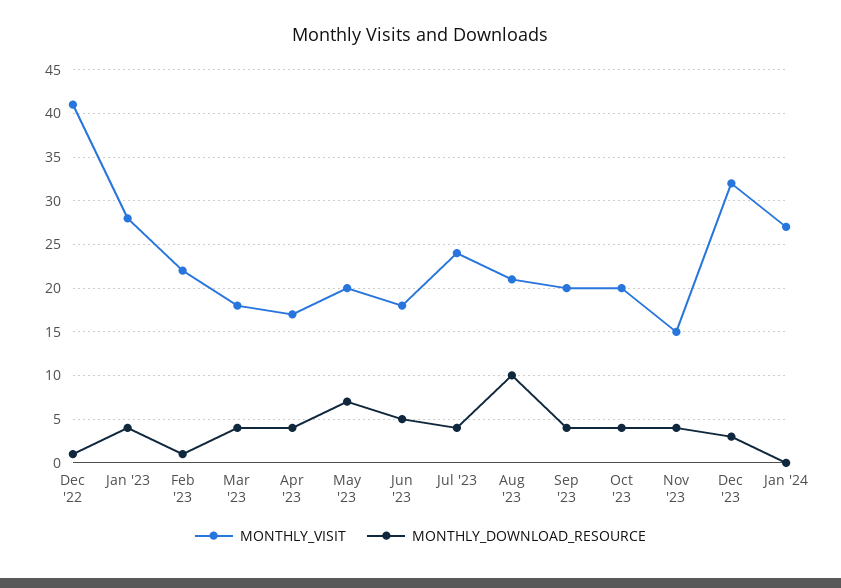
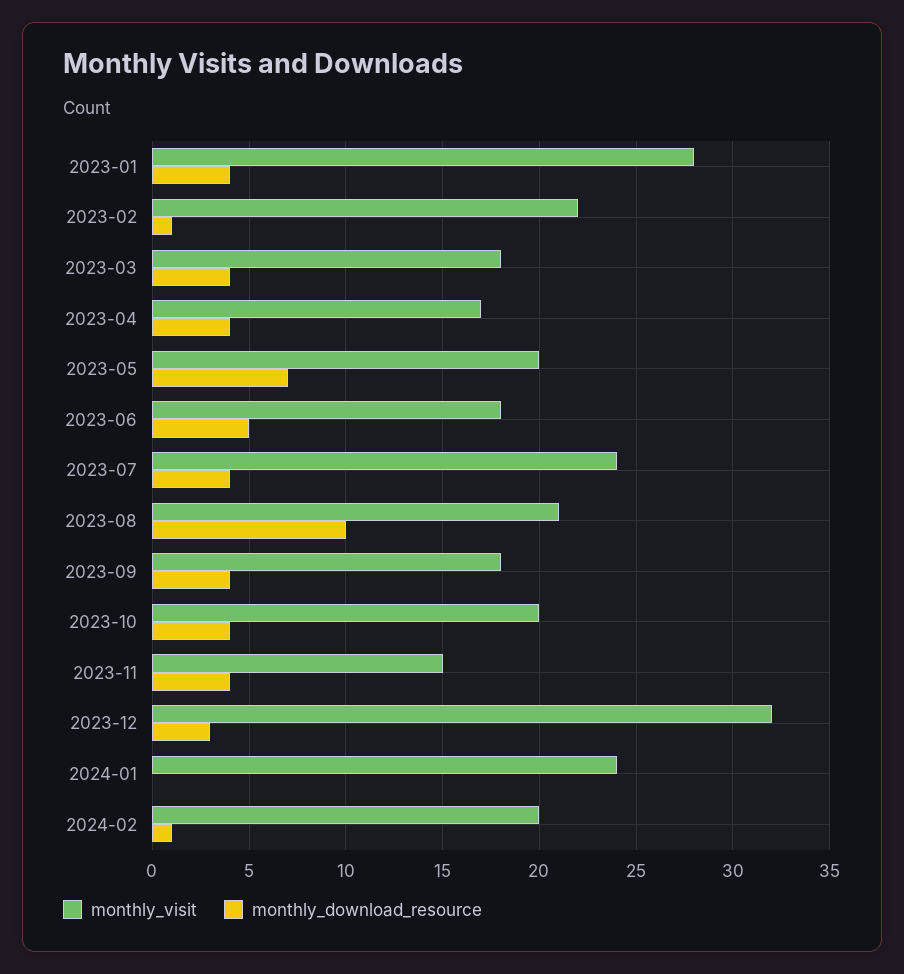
MONTHLY_VISIT, Dec '22: 41 -> none
MONTHLY_DOWNLOAD_RESOURCE, Dec '22: 1 -> none
MONTHLY_VISIT, Sep '23: 20 -> 18
MONTHLY_VISIT, Jan '24: 27 -> 24
MONTHLY_VISIT, 2024-02: none -> 20
MONTHLY_DOWNLOAD_RESOURCE, 2024-02: none -> 1

